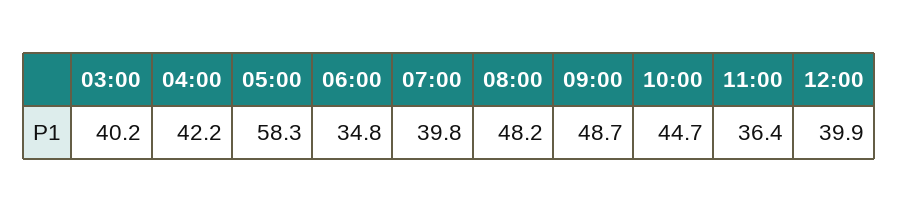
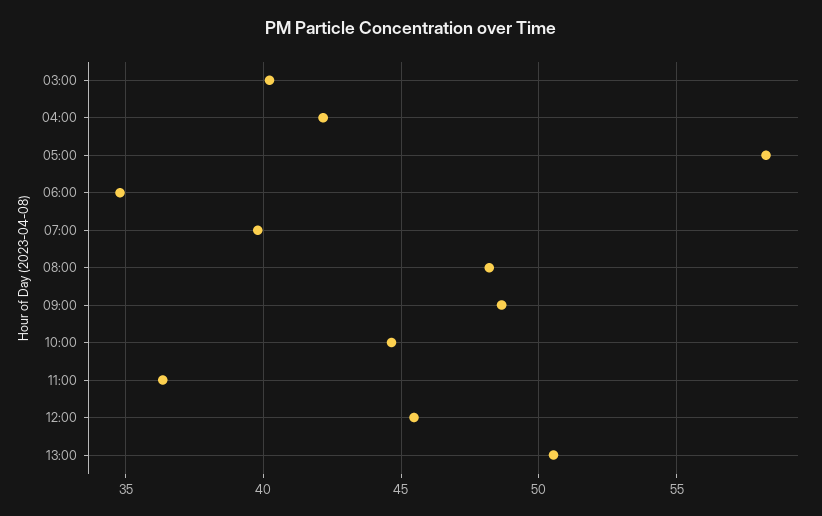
12:00: 39.9 -> 45.5
13:00: none -> 50.5

